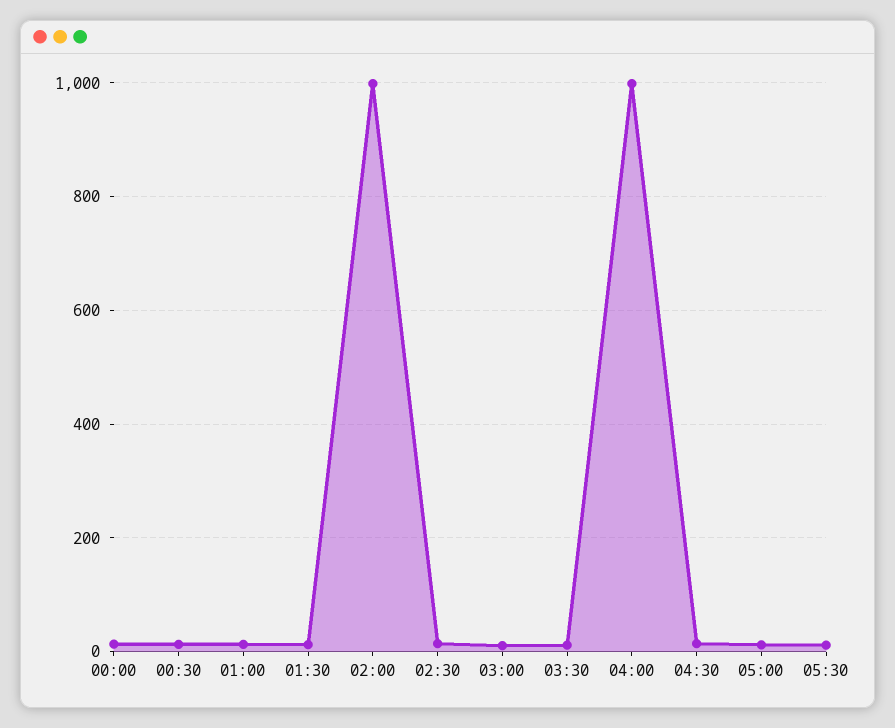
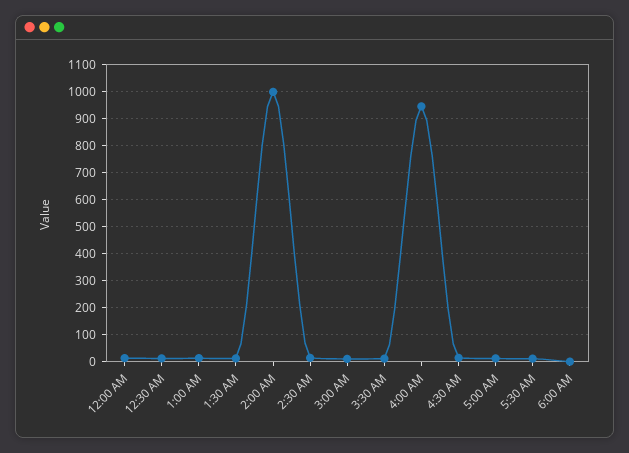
04:00: 1000 -> 950
6:00 AM: none -> 0

